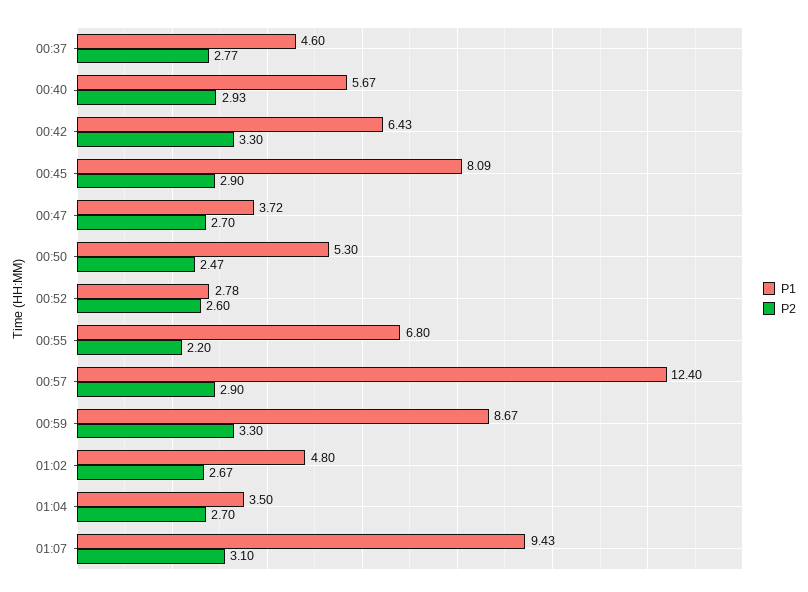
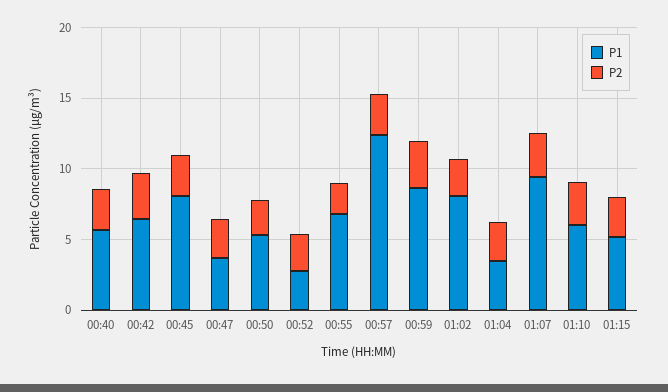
P1, 00:37: 4.6 -> none
P2, 00:37: 2.77 -> none
P1, 01:02: 4.8 -> 8
P1, 01:10: none -> 6
P2, 01:10: none -> 3
P1, 01:15: none -> 5
P2, 01:15: none -> 3

